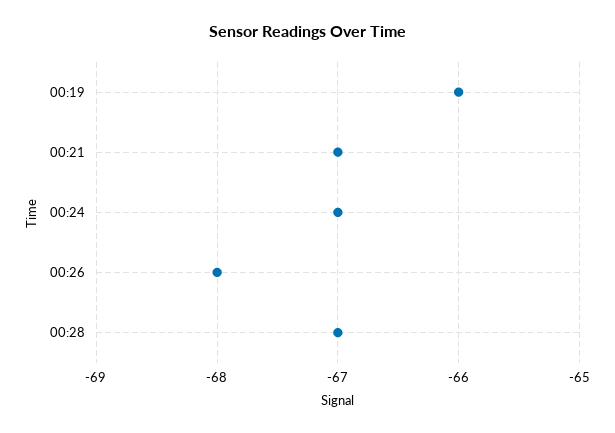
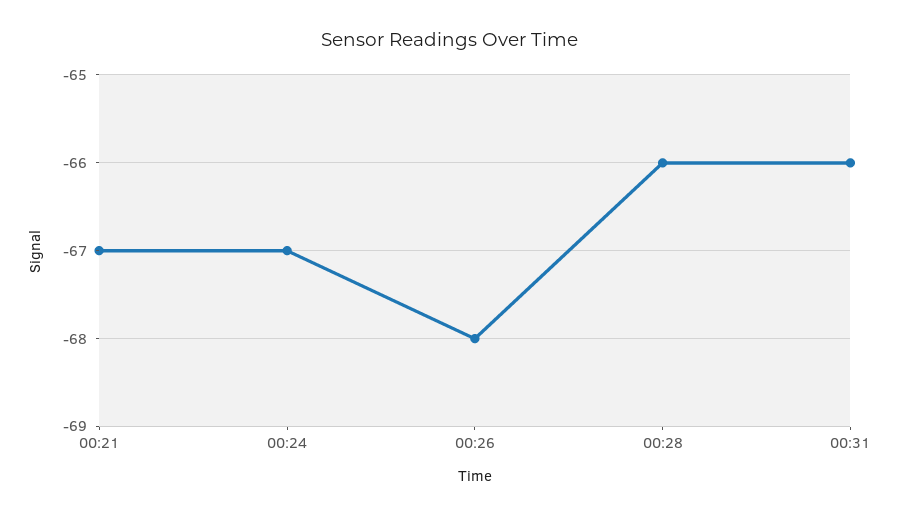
00:19: -66 -> none
00:28: -67 -> -66
00:31: none -> -66

